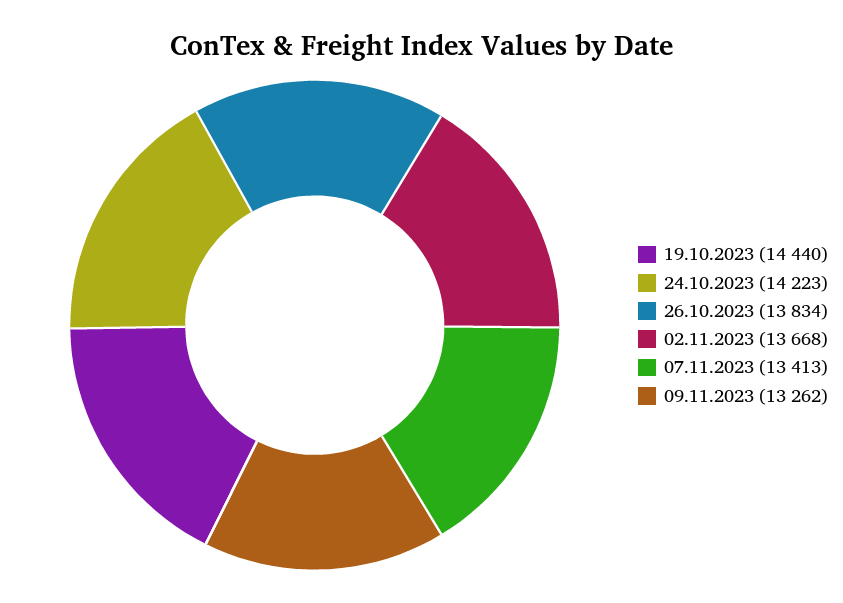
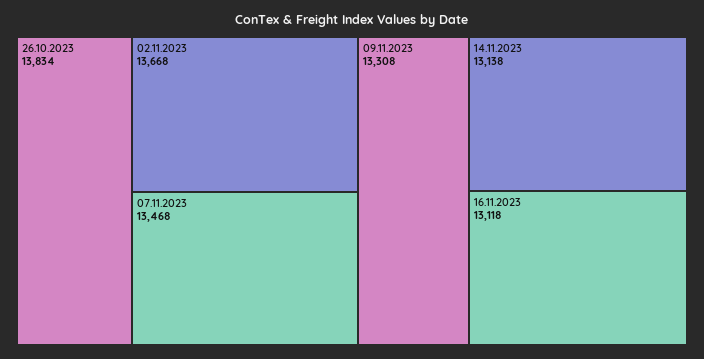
19.10.2023: 14440 -> none
24.10.2023: 14223 -> none
07.11.2023: 13413 -> 13468
09.11.2023: 13262 -> 13308
14.11.2023: none -> 13138
16.11.2023: none -> 13118

